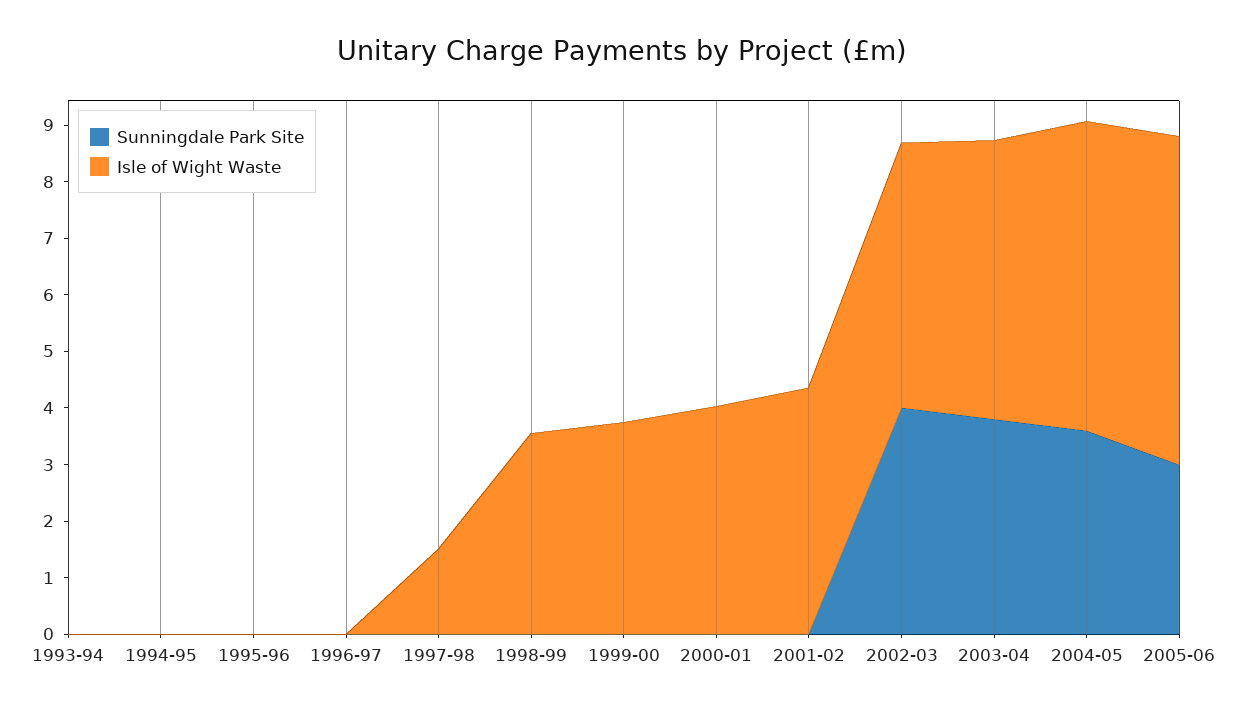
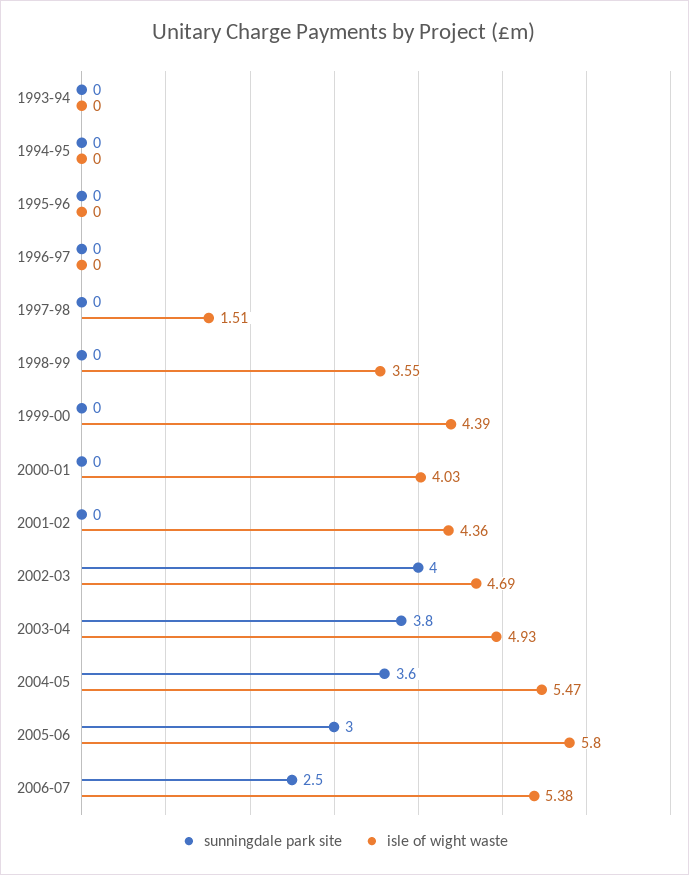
Isle of Wight Waste, 1999-00: 3.8 -> 4.39
Sunningdale Park Site, 2006-07: none -> 2.5
Isle of Wight Waste, 2006-07: none -> 5.38

